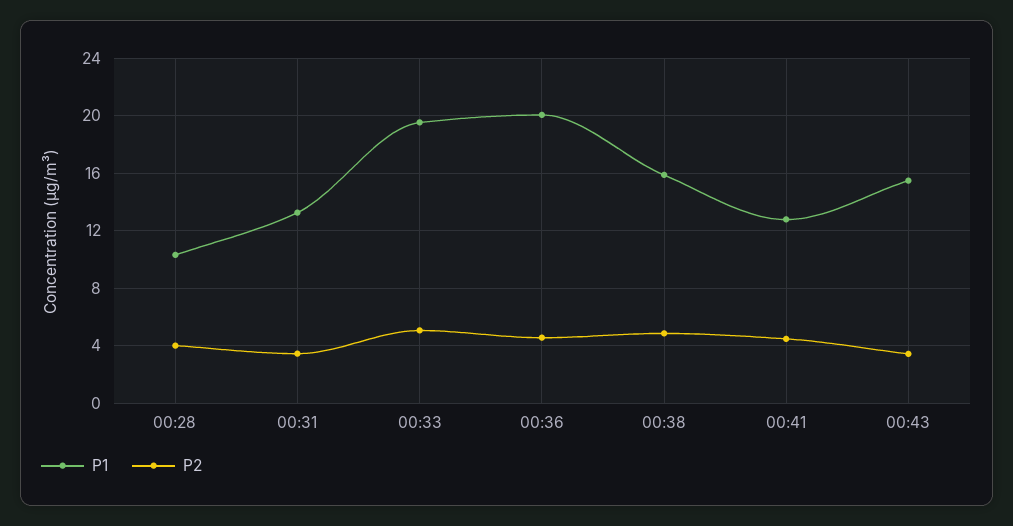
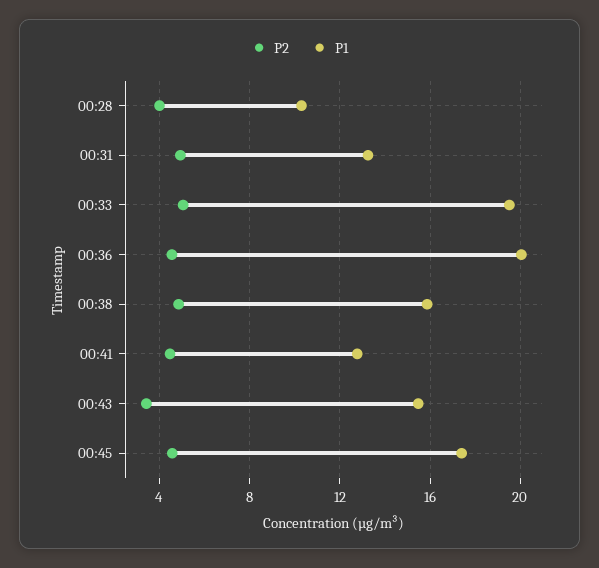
P2, 00:31: 3.5 -> 5
P2, 00:45: none -> 4.5
P1, 00:45: none -> 17.5

